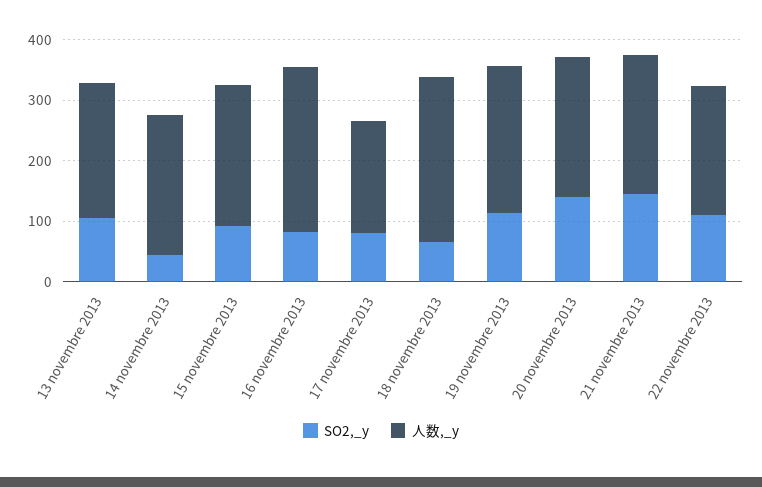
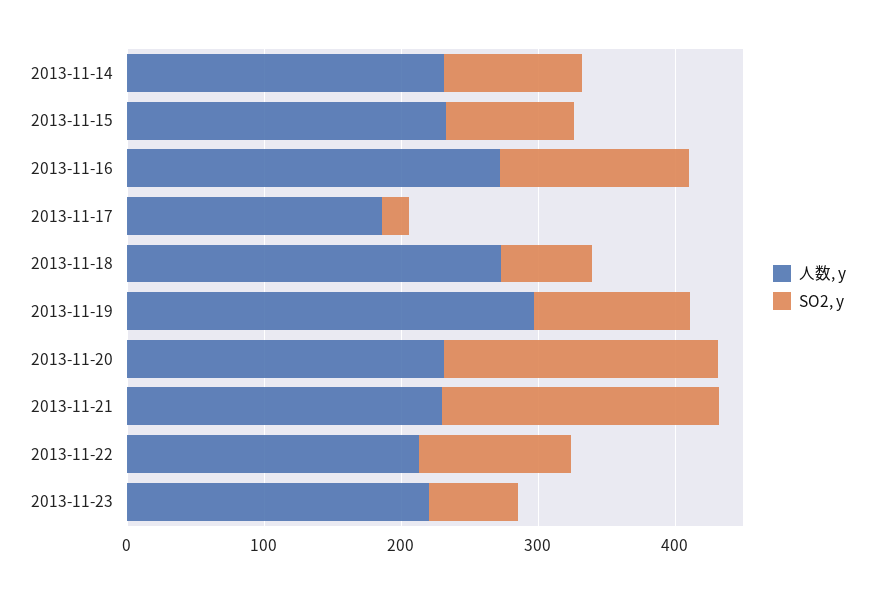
SO2,_y, 13 novembre 2013: 100 -> none
人数,_y, 13 novembre 2013: 220 -> none
SO2,_y, 14 novembre 2013: 40 -> 100
SO2,_y, 16 novembre 2013: 80 -> 140
SO2,_y, 17 novembre 2013: 80 -> 20
人数,_y, 19 novembre 2013: 240 -> 300
SO2,_y, 20 novembre 2013: 140 -> 200
SO2,_y, 21 novembre 2013: 140 -> 200
人数,_y, 2013-11-23: none -> 220
SO2,_y, 2013-11-23: none -> 60

